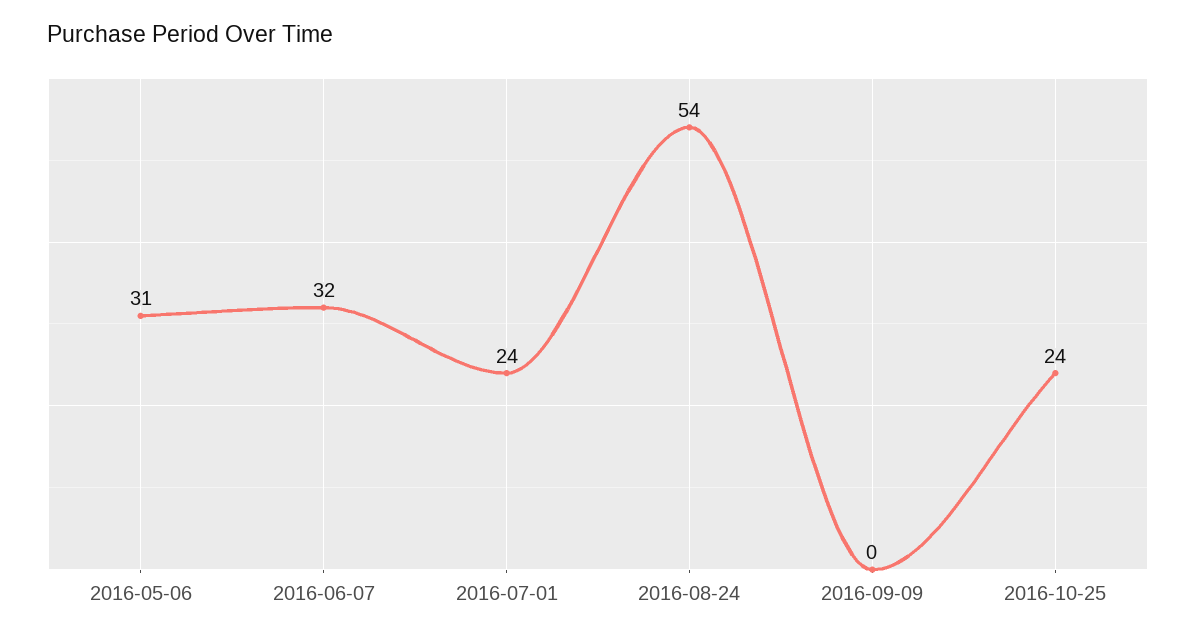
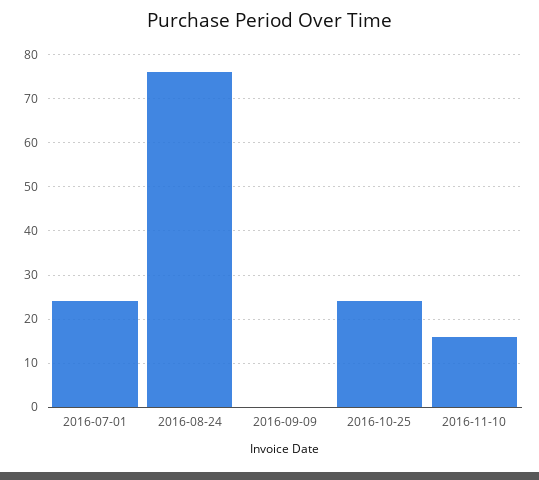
2016-05-06: 31 -> none
2016-06-07: 32 -> none
2016-08-24: 54 -> 75
2016-11-10: none -> 15

